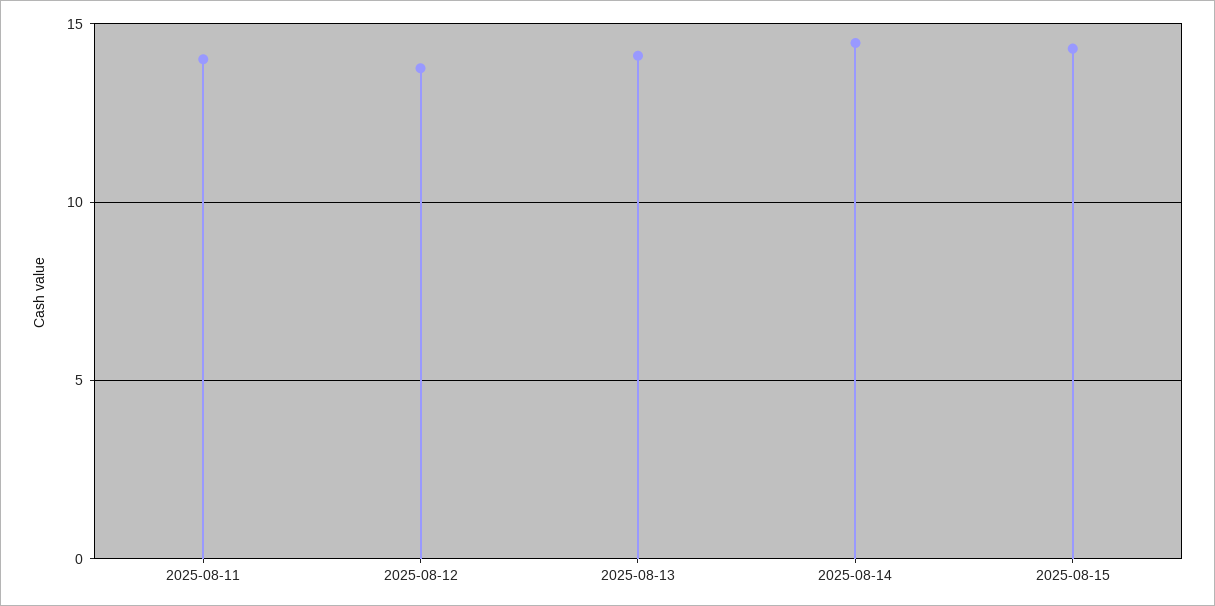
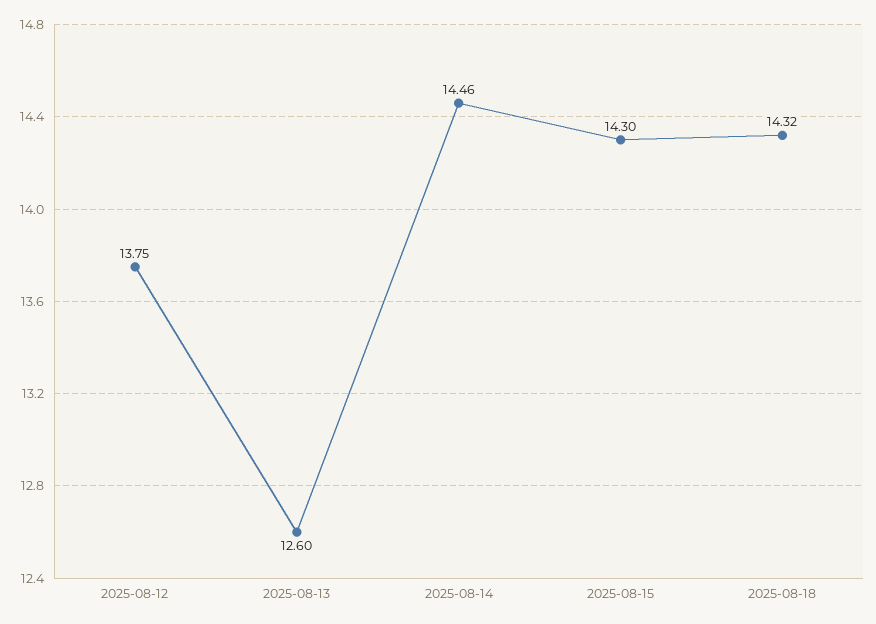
2025-08-11: 14 -> none
2025-08-13: 14 -> 12.6
2025-08-18: none -> 14.32

